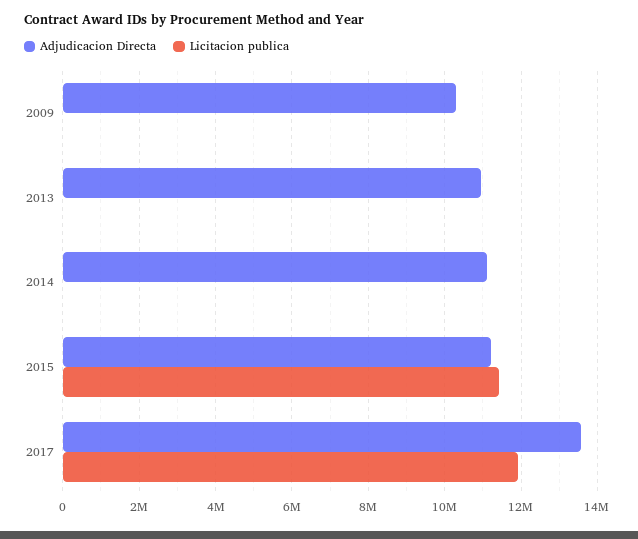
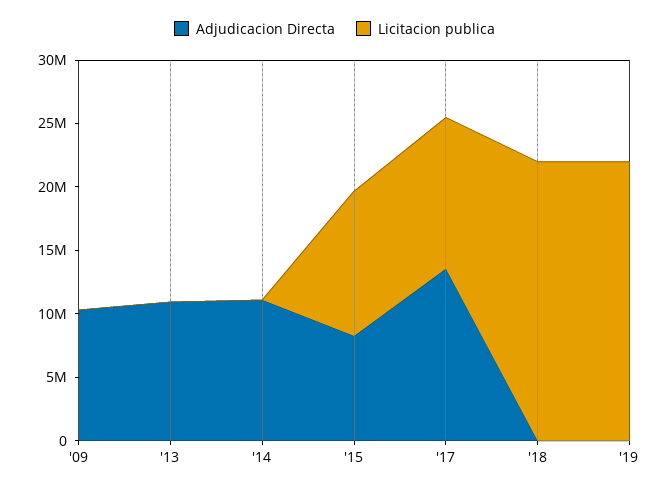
Adjudicacion Directa, 2015: 11200000 -> 8000000
Adjudicacion Directa, '18: none -> 0
Licitacion publica, '18: none -> 22000000
Adjudicacion Directa, '19: none -> 0
Licitacion publica, '19: none -> 22000000

